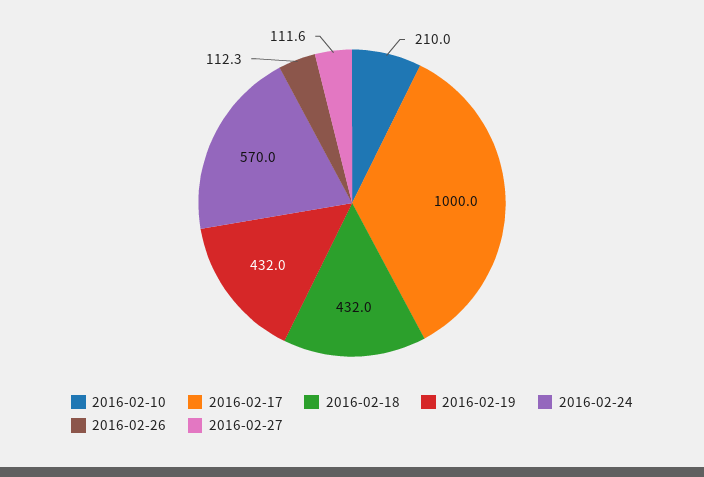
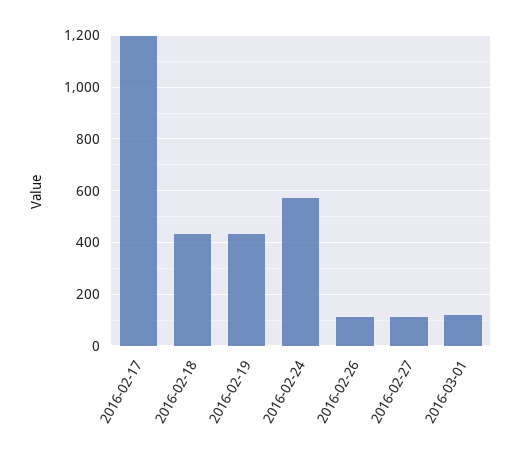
2016-02-10: 210 -> none
2016-02-17: 1000 -> 1200
2016-03-01: none -> 125

